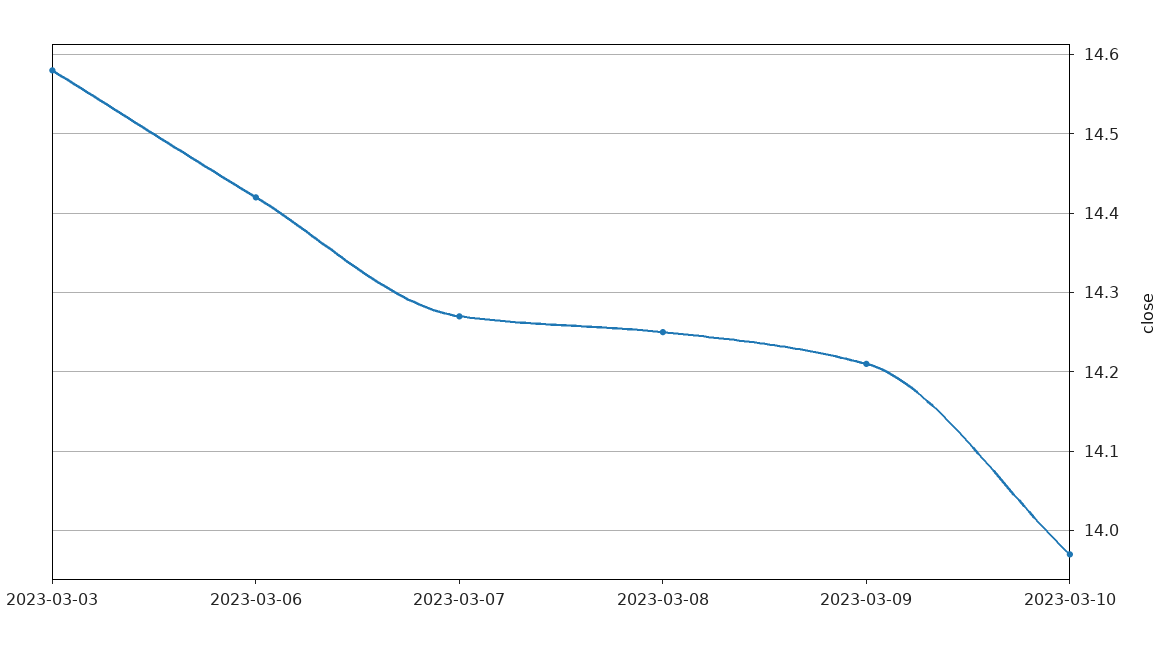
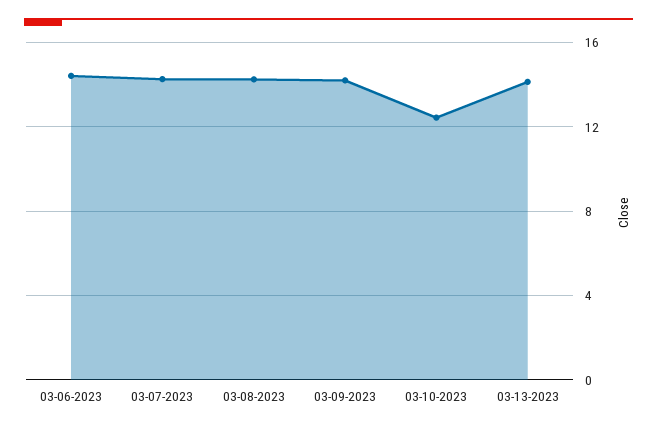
2023-03-03: 14.58 -> none
2023-03-10: 13.97 -> 12.5
03-13-2023: none -> 14

